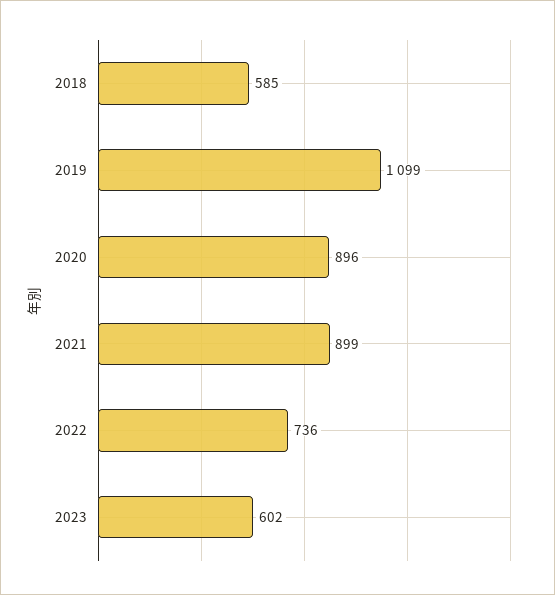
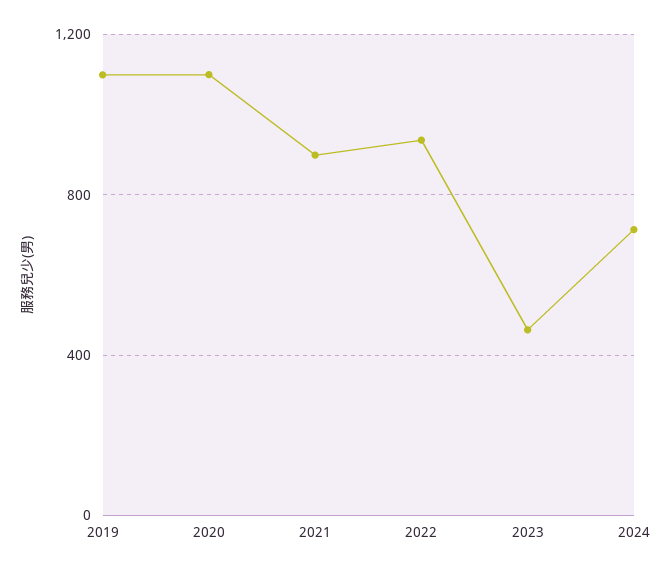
2018: 585 -> none
2020: 896 -> 1100
2022: 736 -> 950
2023: 602 -> 450
2024: none -> 700

